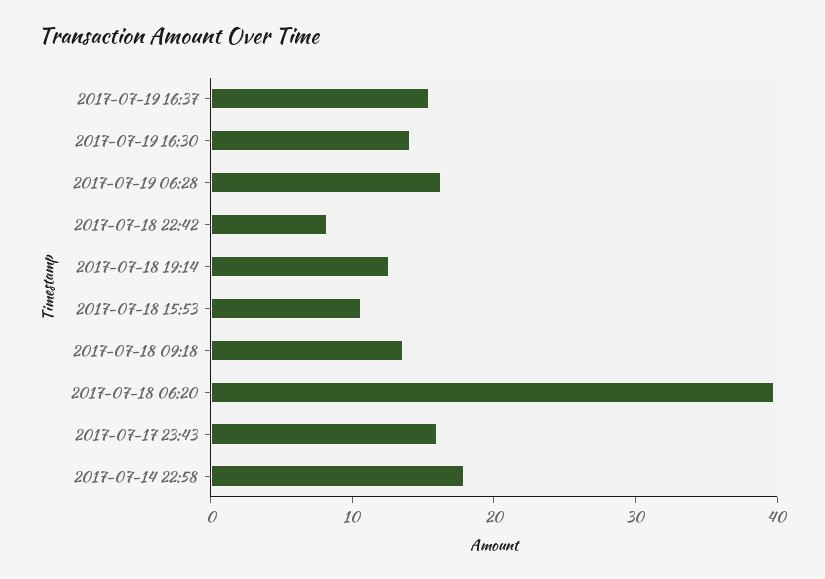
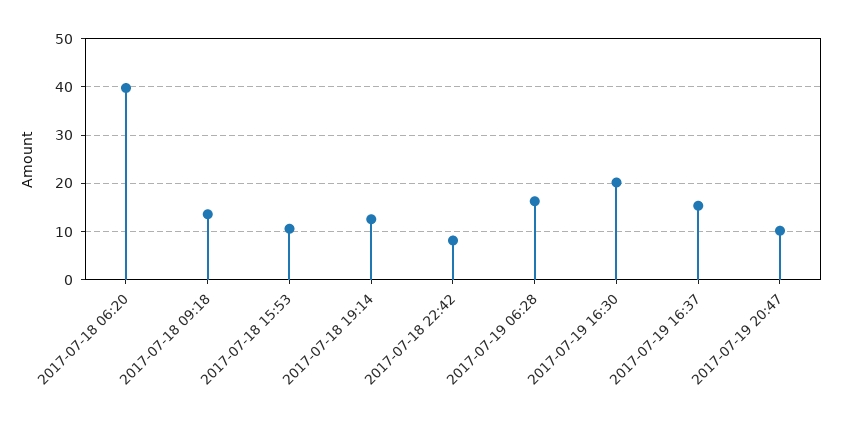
2017-07-19 16:30: 14 -> 20
2017-07-17 23:43: 16 -> none
2017-07-14 22:58: 18 -> none
2017-07-19 20:47: none -> 10

